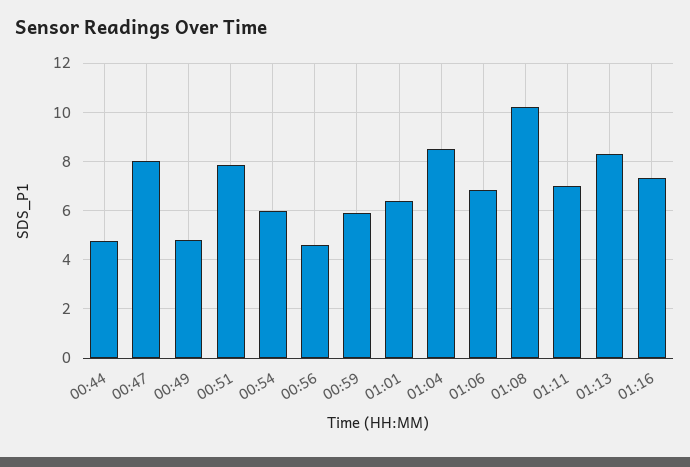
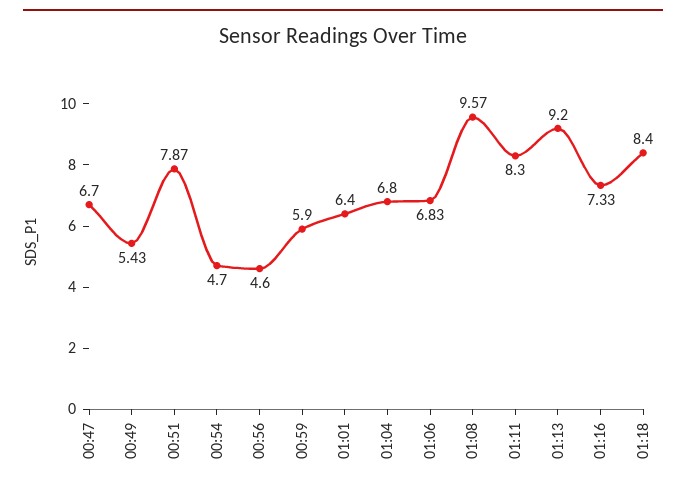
00:44: 4.75 -> none
00:47: 8 -> 6.7
00:49: 4.75 -> 5.43
00:54: 6 -> 4.7
01:04: 8.5 -> 6.8
01:08: 10.25 -> 9.57
01:11: 7 -> 8.3
01:13: 8.25 -> 9.2
01:18: none -> 8.4

